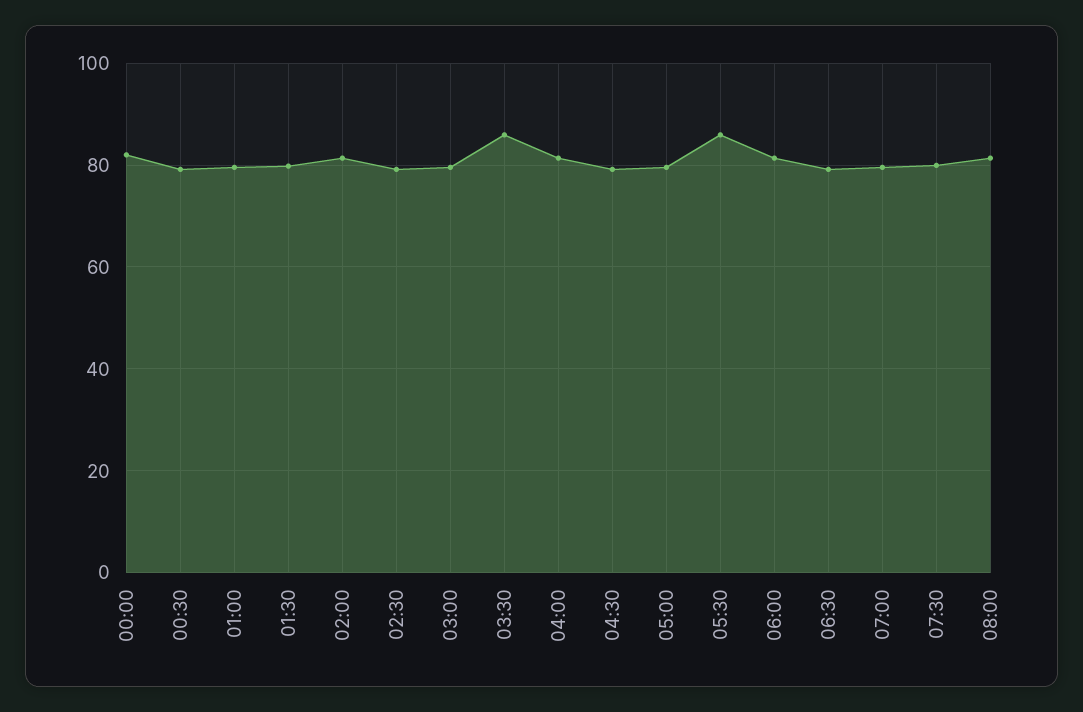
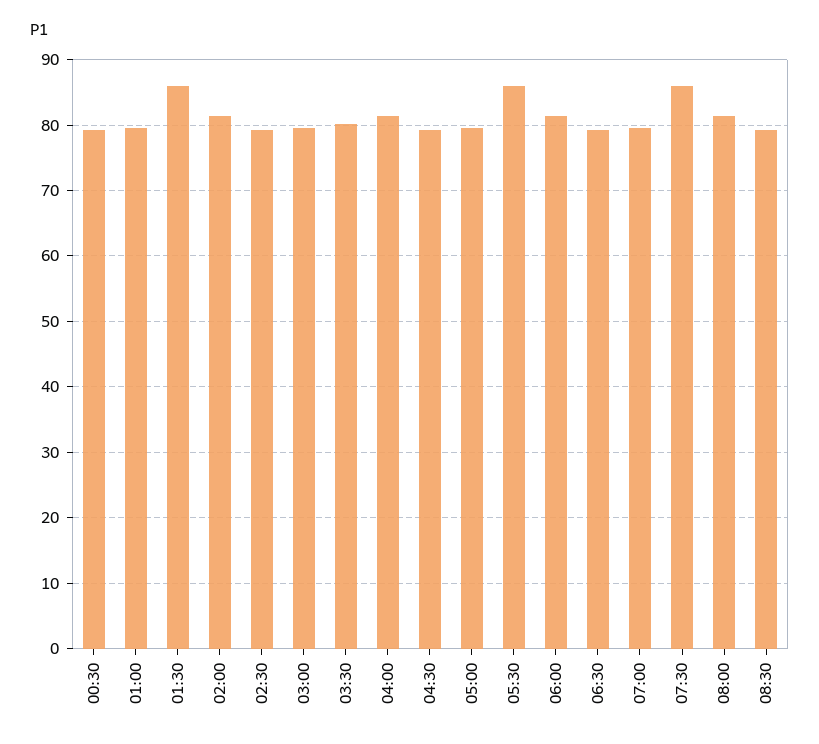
00:00: 82 -> none
01:30: 80 -> 86
03:30: 86 -> 80
07:30: 80 -> 86
08:30: none -> 79

